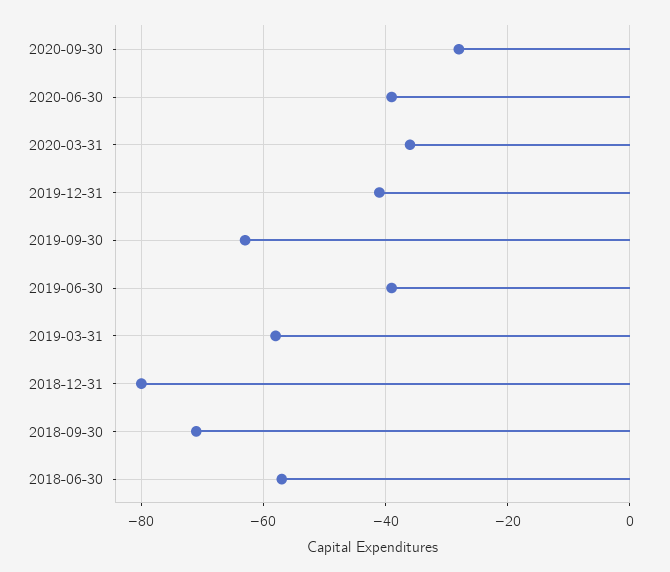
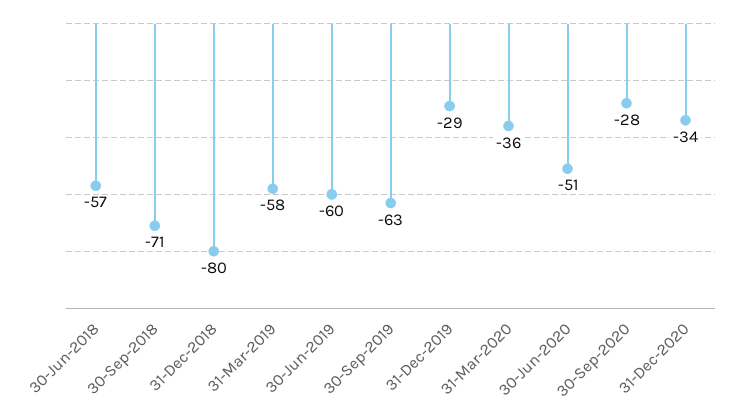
2020-06-30: -40 -> -51
2019-12-31: -40 -> -29
2019-06-30: -40 -> -60
31-Dec-2020: none -> -34

